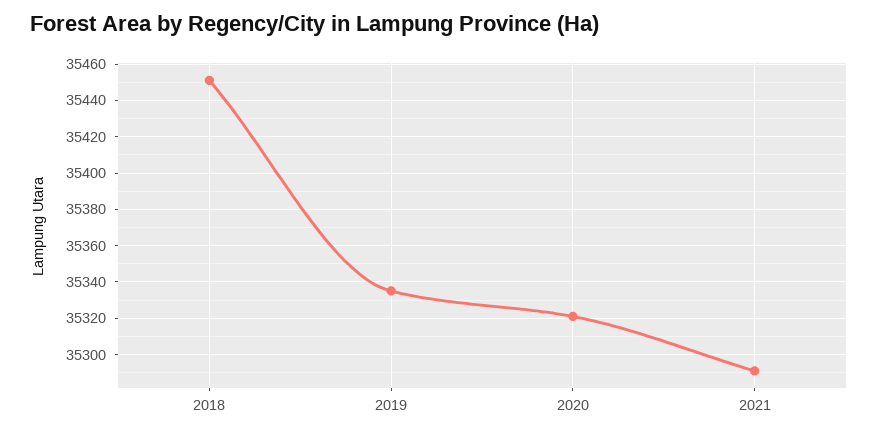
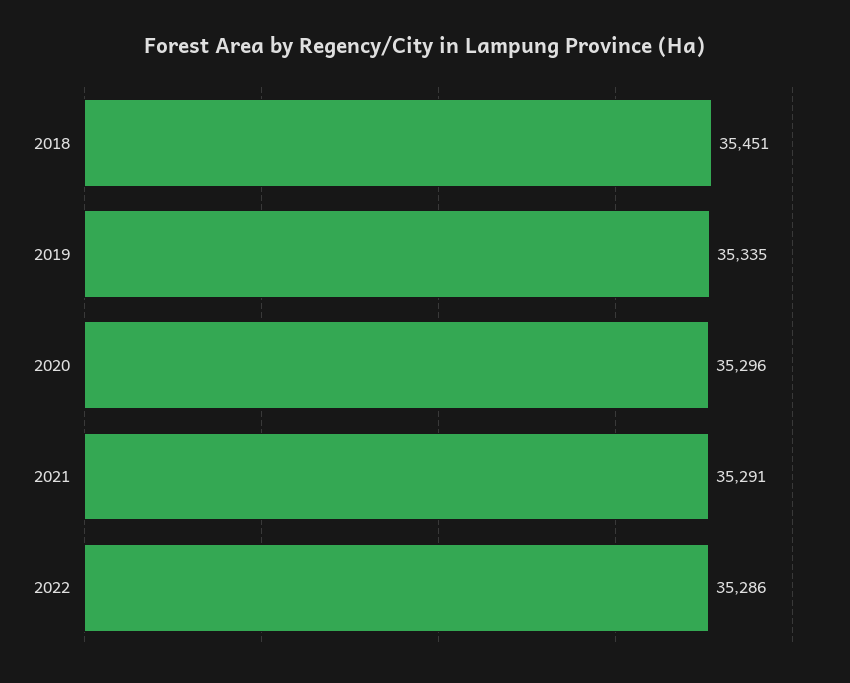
2020: 35320 -> 35296
2022: none -> 35286

